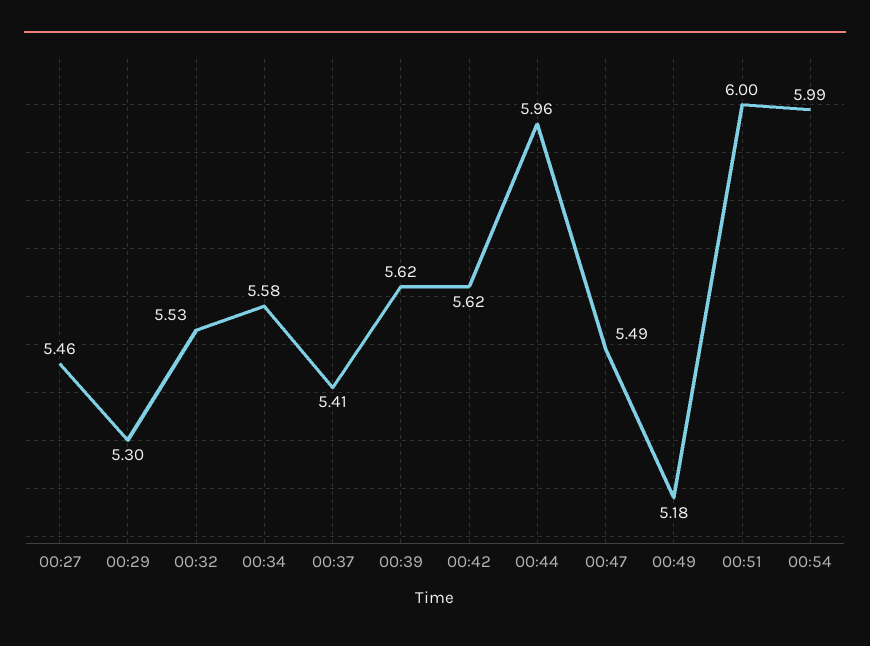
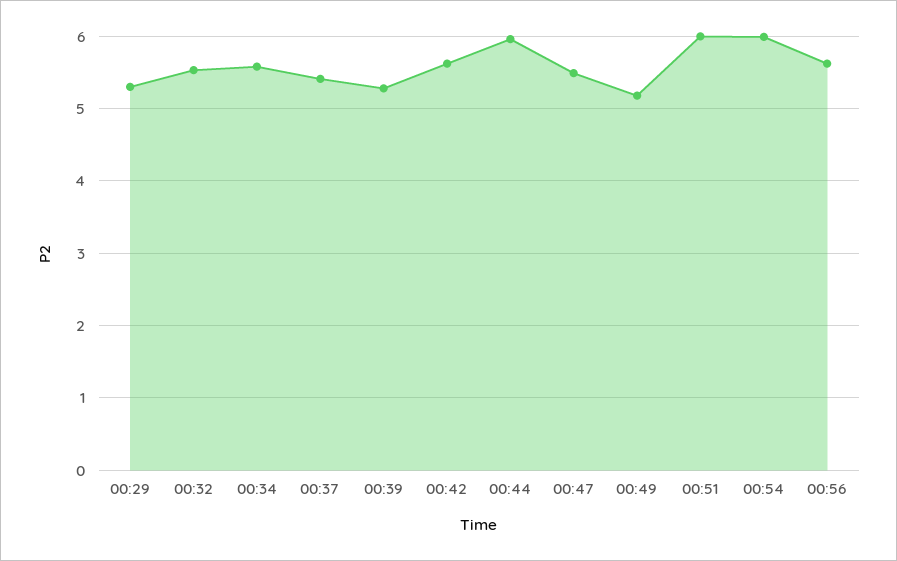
00:27: 5.46 -> none
00:39: 5.62 -> 5.3
00:56: none -> 5.6

